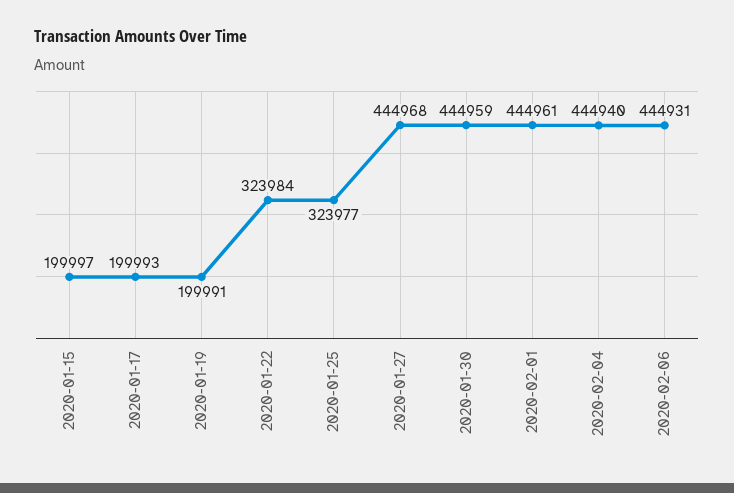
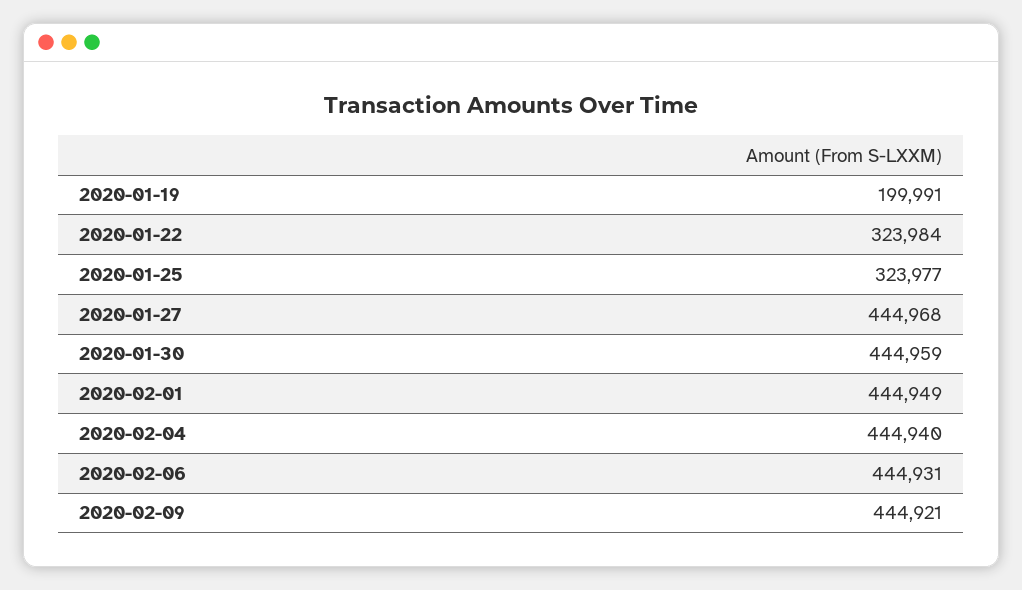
2020-01-15: 199997 -> none
2020-01-17: 199993 -> none
2020-02-01: 444961 -> 444949
2020-02-09: none -> 444921

